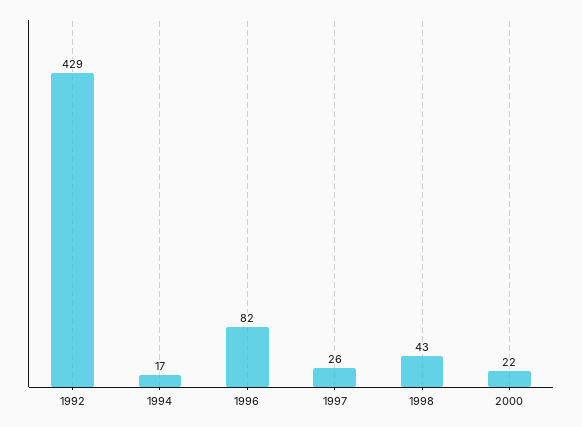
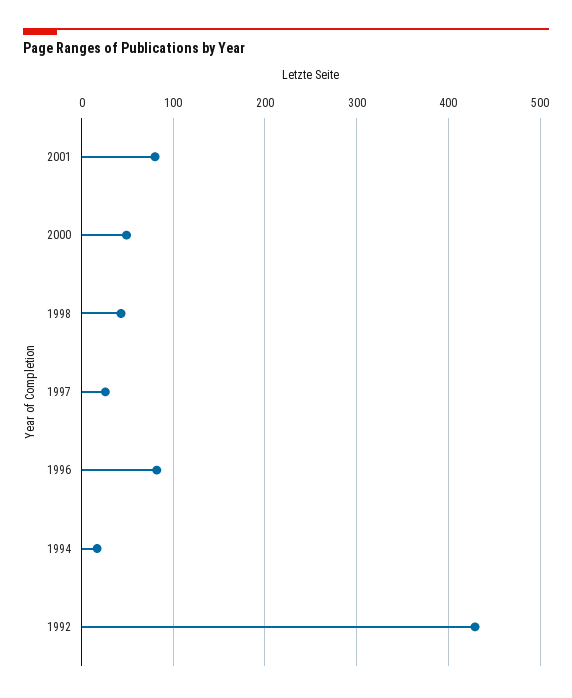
2000: 22 -> 50
2001: none -> 80

